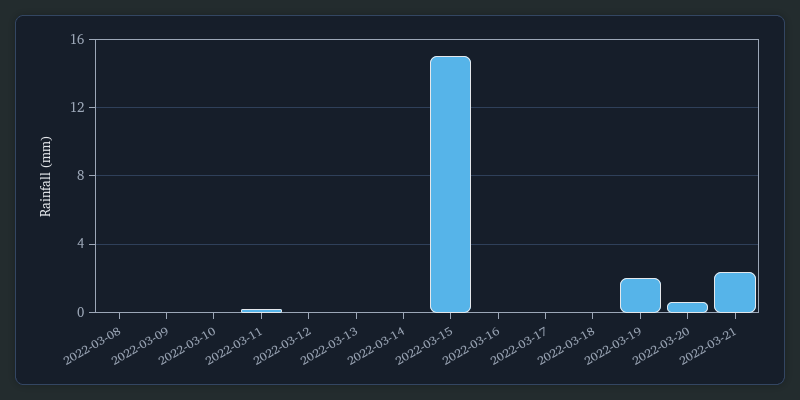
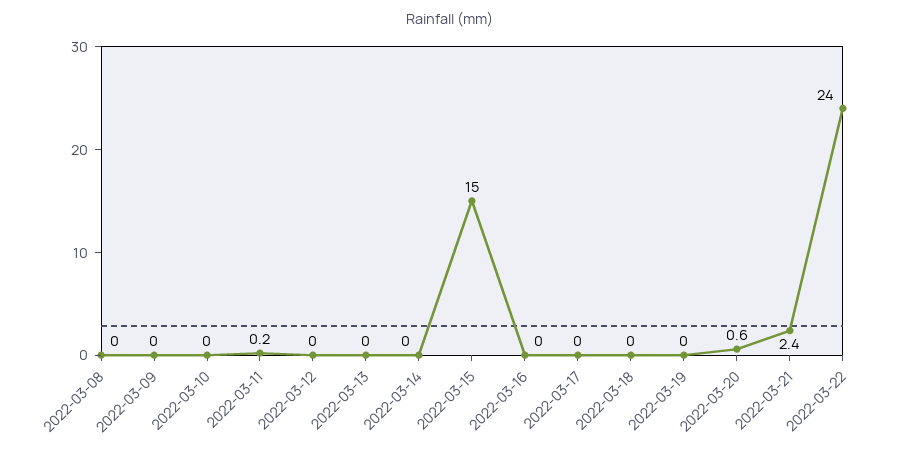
2022-03-19: 2 -> 0
2022-03-22: none -> 24

